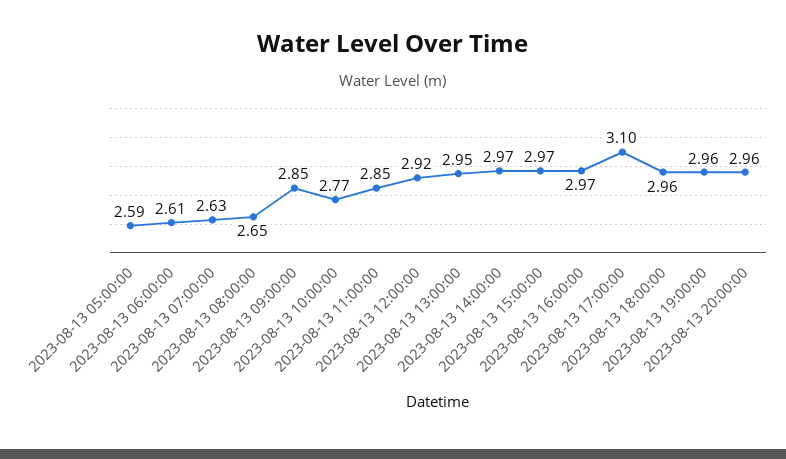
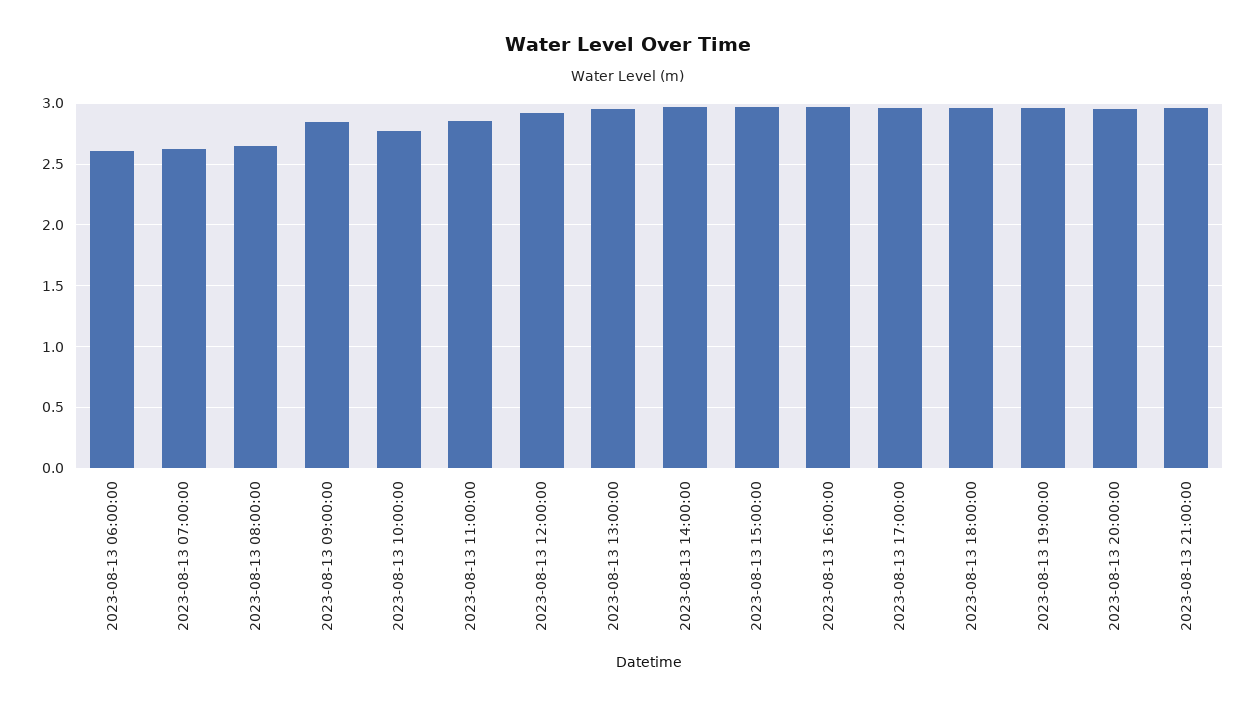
2023-08-13 05:00:00: 2.59 -> none
2023-08-13 17:00:00: 3.1 -> 2.95
2023-08-13 21:00:00: none -> 2.95

